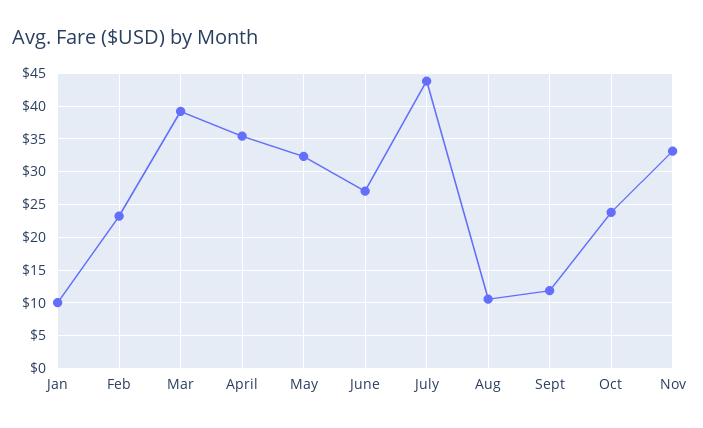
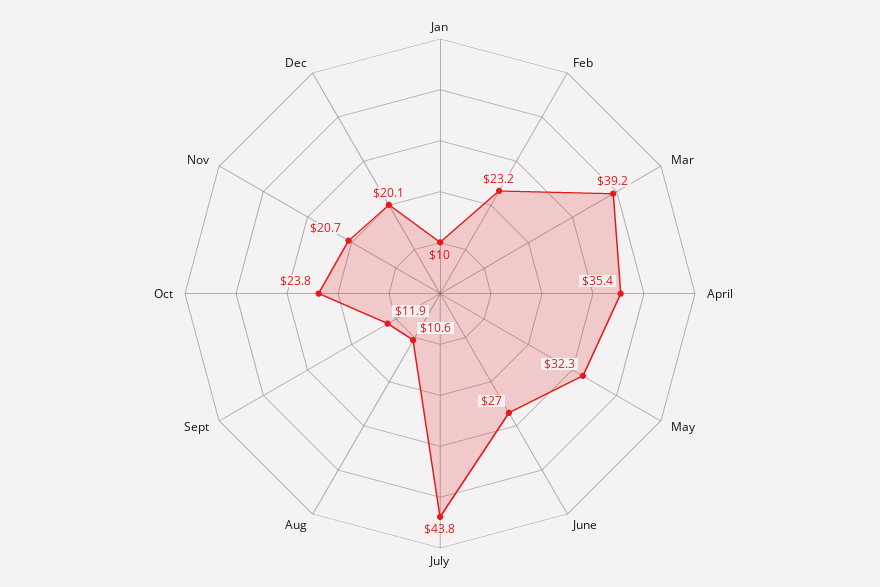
Nov: 33 -> 20.7
Dec: none -> 20.1

